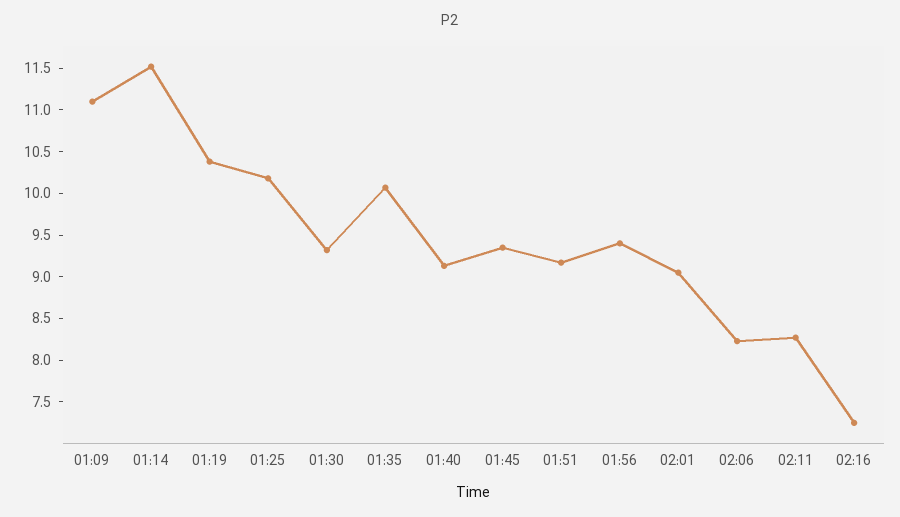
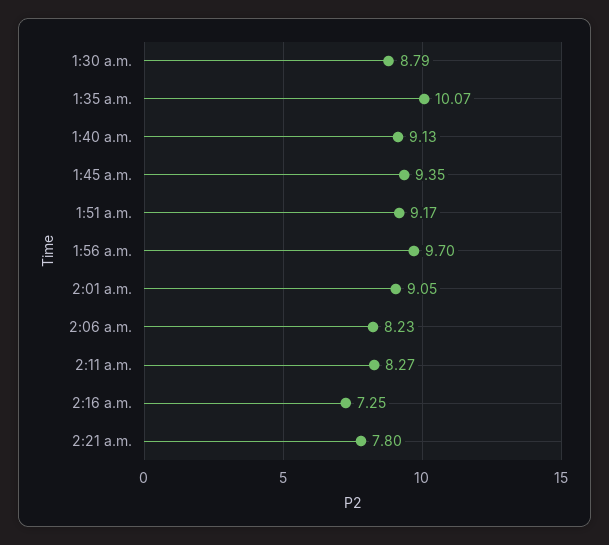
01:09: 11.1 -> none
01:14: 11.5 -> none
01:19: 10.4 -> none
01:25: 10.2 -> none
01:30: 9.3 -> 8.79
01:56: 9.4 -> 9.7
2:21 a.m.: none -> 7.8

